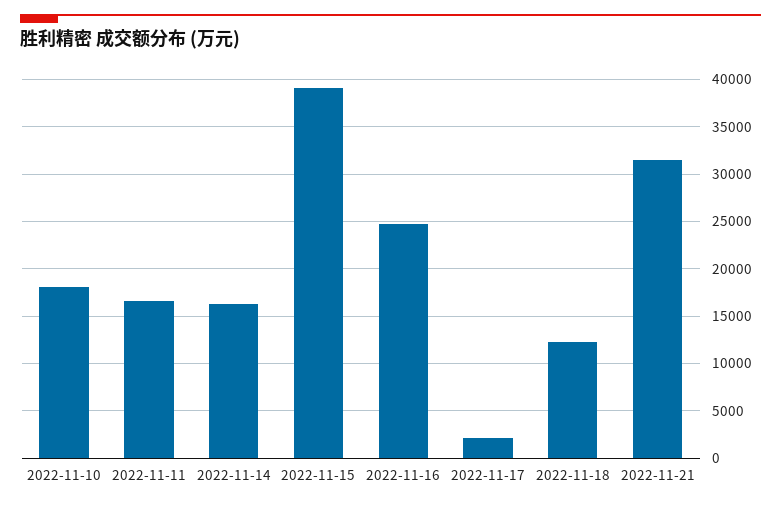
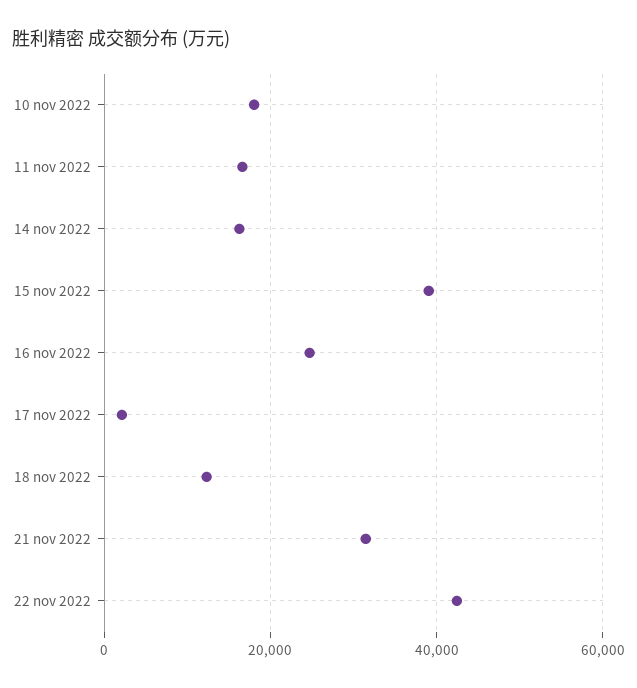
22 nov 2022: none -> 42000

